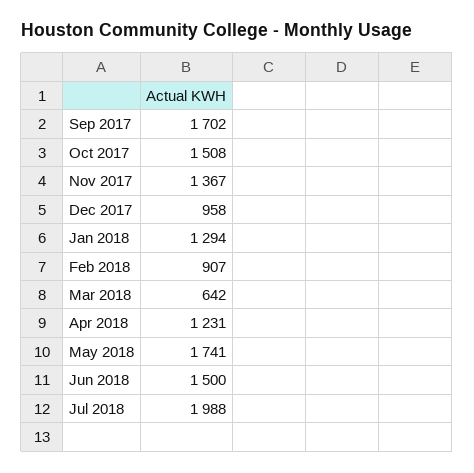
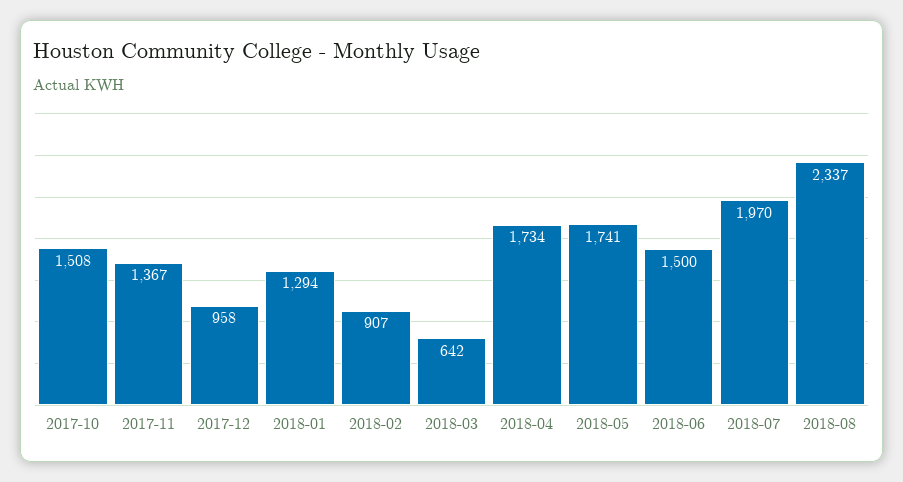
Sep 2017: 1702 -> none
Apr 2018: 1231 -> 1734
Jul 2018: 1988 -> 1970
2018-08: none -> 2337

